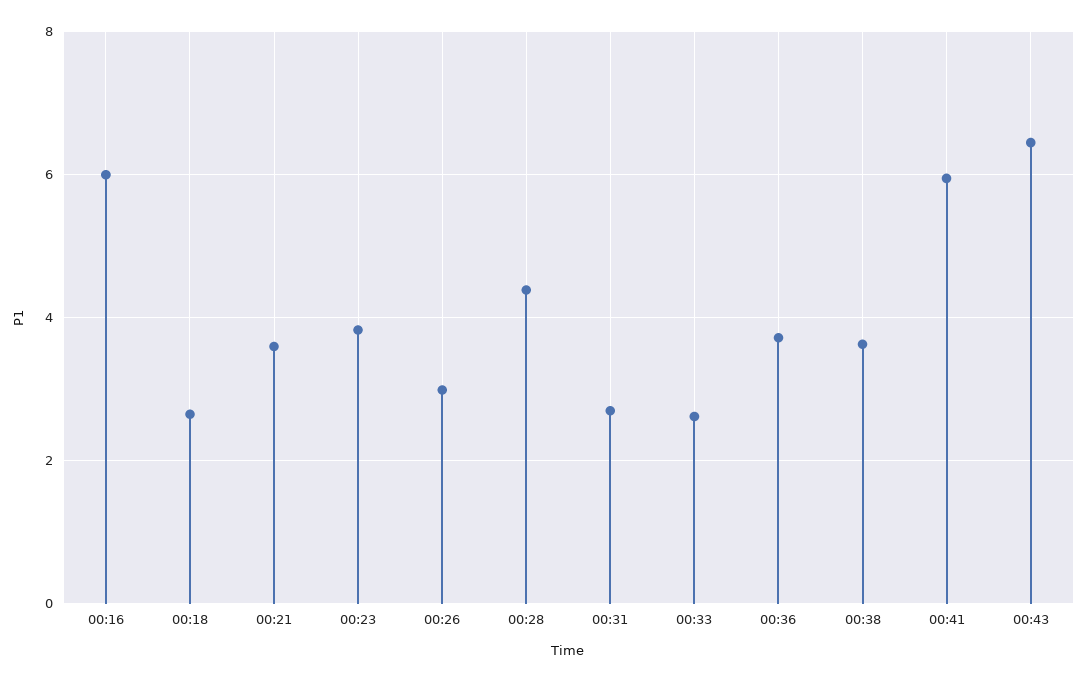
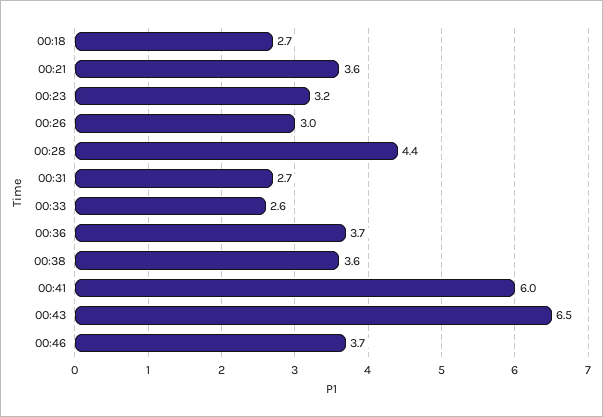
00:16: 6 -> none
00:23: 3.8 -> 3.2
00:46: none -> 3.7

